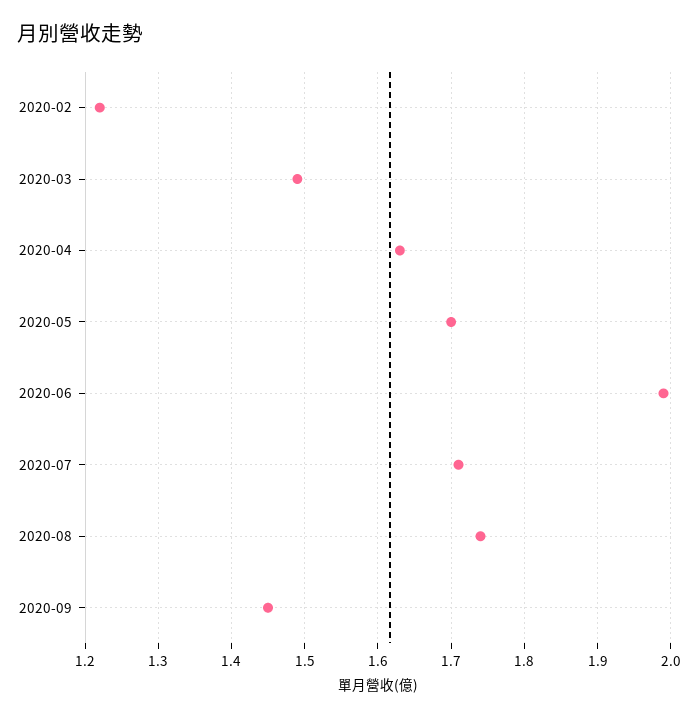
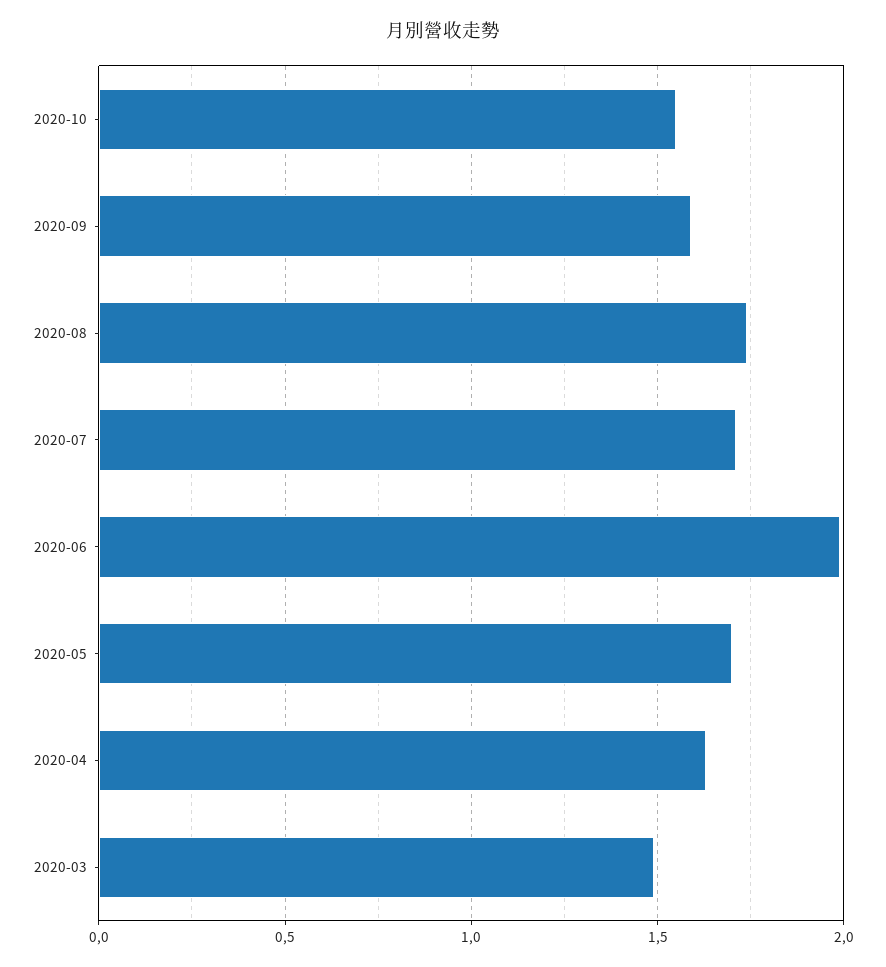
2020-02: 1.22 -> none
2020-09: 1.45 -> 1.6
2020-10: none -> 1.55

